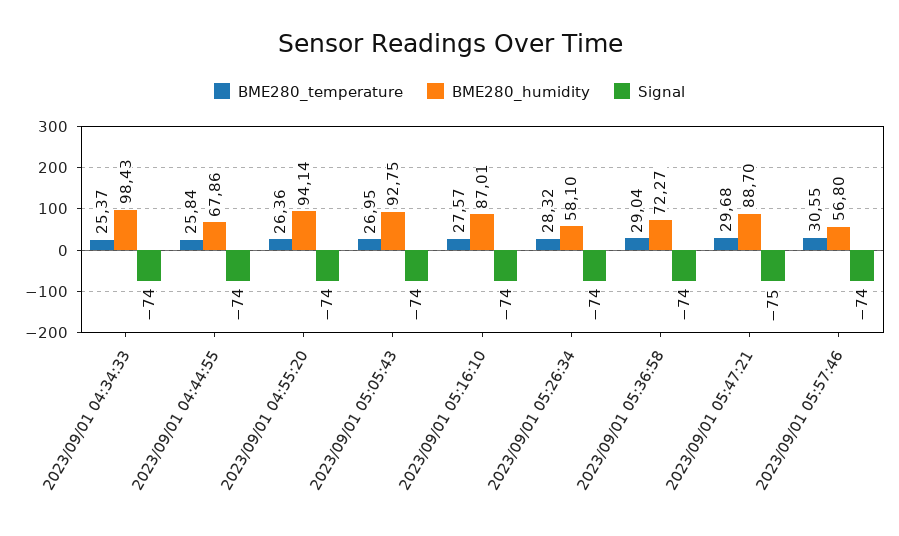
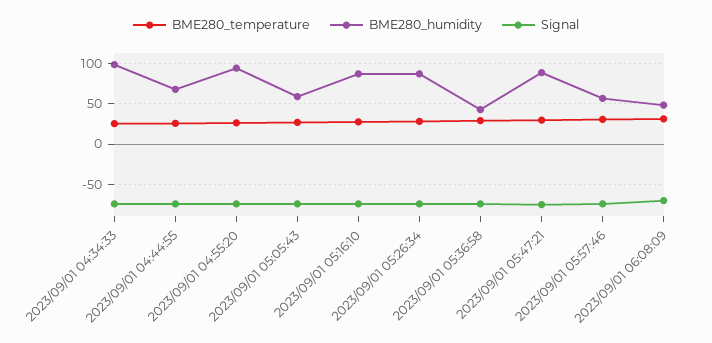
BME280_humidity, 2023/09/01 05:05:43: 92.75 -> 60
BME280_humidity, 2023/09/01 05:26:34: 58.1 -> 90
BME280_humidity, 2023/09/01 05:36:58: 72.27 -> 40
BME280_temperature, 2023/09/01 06:08:09: none -> 30
BME280_humidity, 2023/09/01 06:08:09: none -> 50
Signal, 2023/09/01 06:08:09: none -> -70

